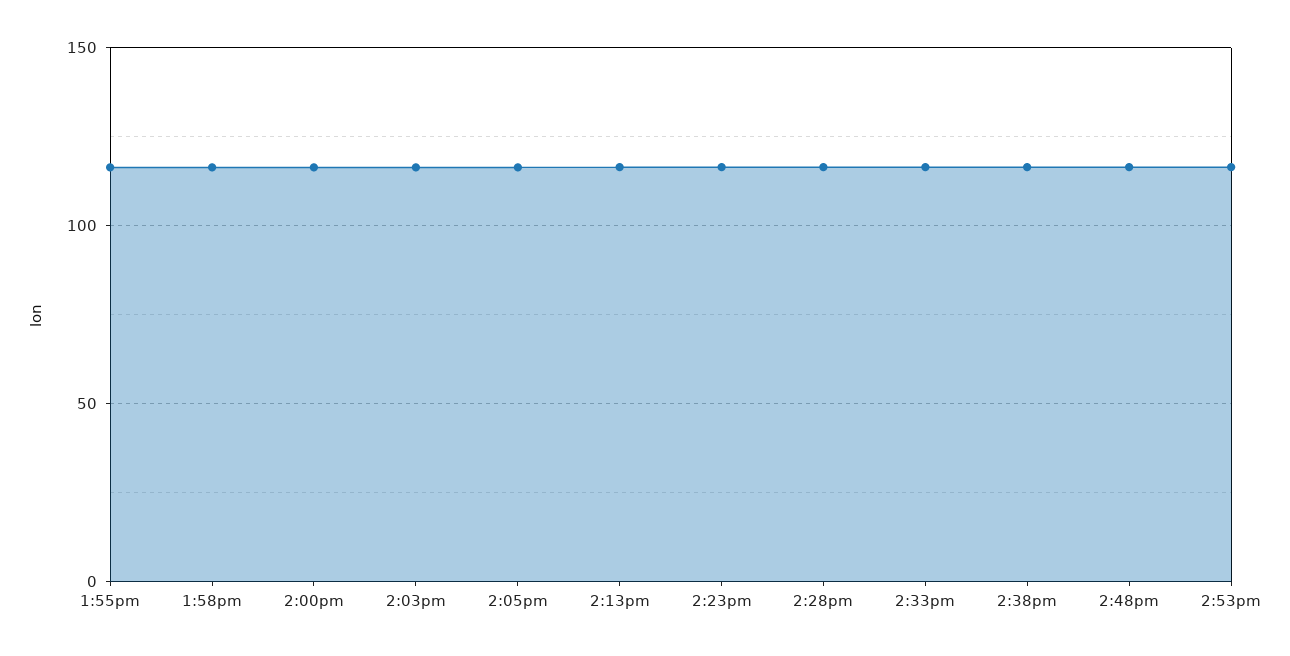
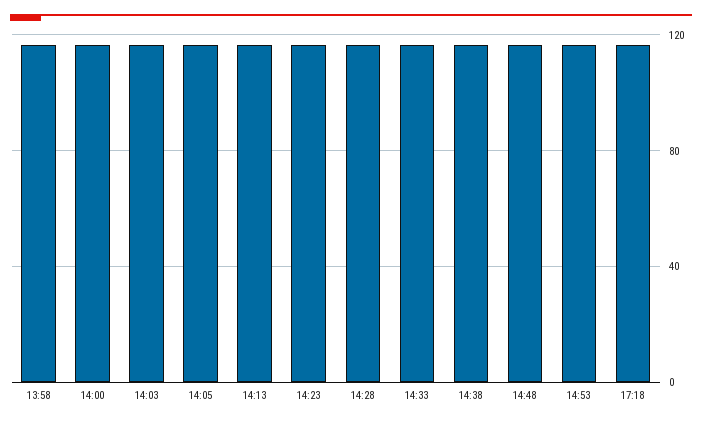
1:55pm: 115 -> none
17:18: none -> 115

